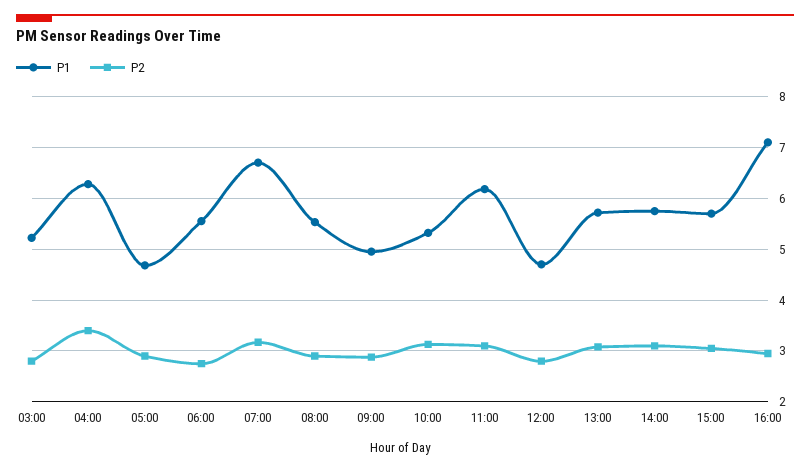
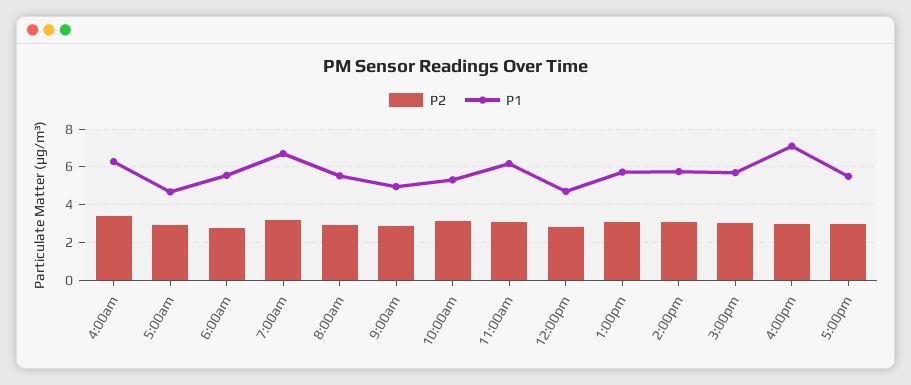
P1, 03:00: 5.2 -> none
P2, 03:00: 2.8 -> none
P2, 5:00pm: none -> 3
P1, 5:00pm: none -> 5.5

